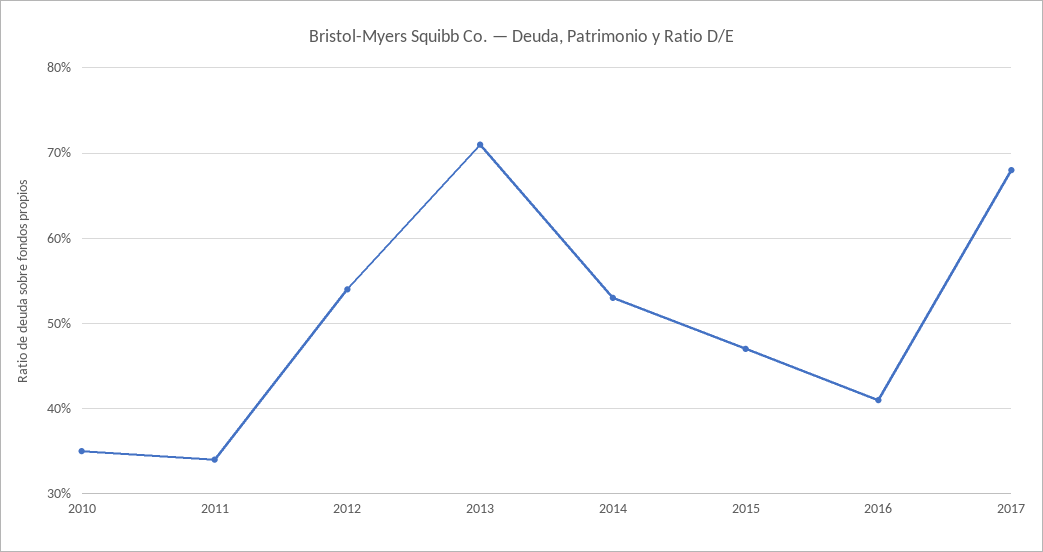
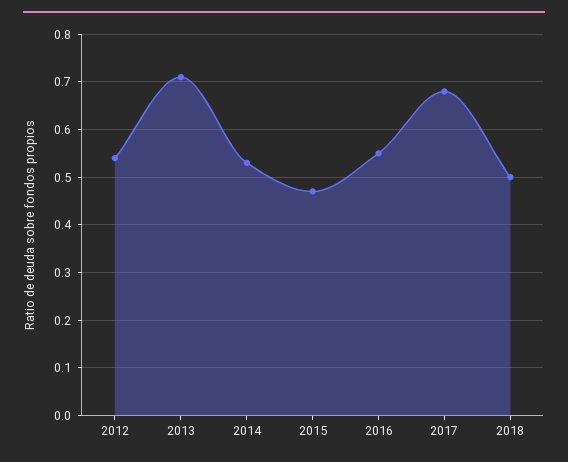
2010: 0.35 -> none
2011: 0.34 -> none
2016: 0.41 -> 0.55
2018: none -> 0.5

